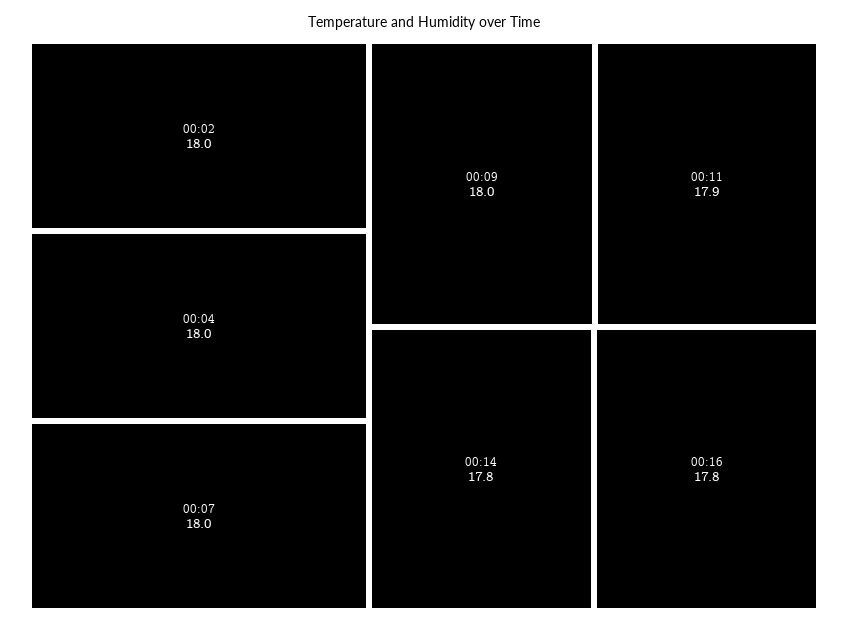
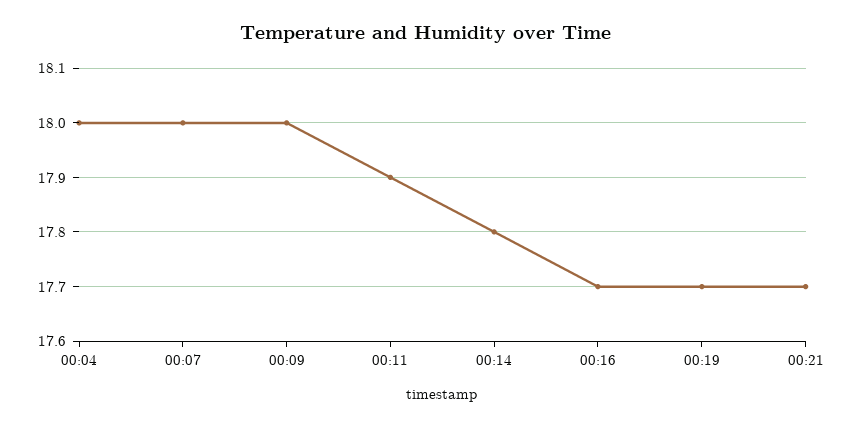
00:02: 18 -> none
00:16: 17.8 -> 17.7
00:19: none -> 17.7
00:21: none -> 17.7

